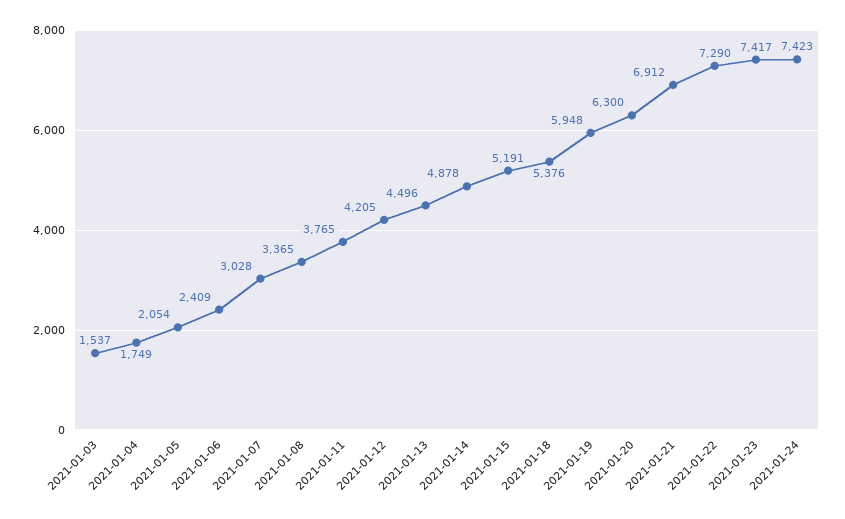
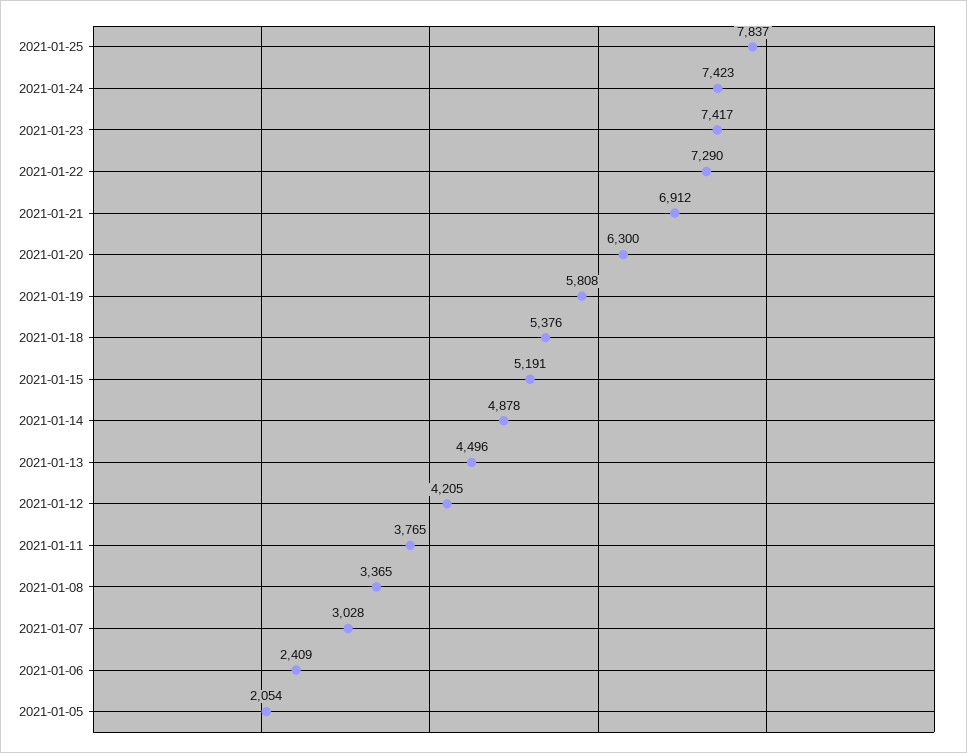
2021-01-03: 1537 -> none
2021-01-04: 1749 -> none
2021-01-19: 5948 -> 5808
2021-01-25: none -> 7837

